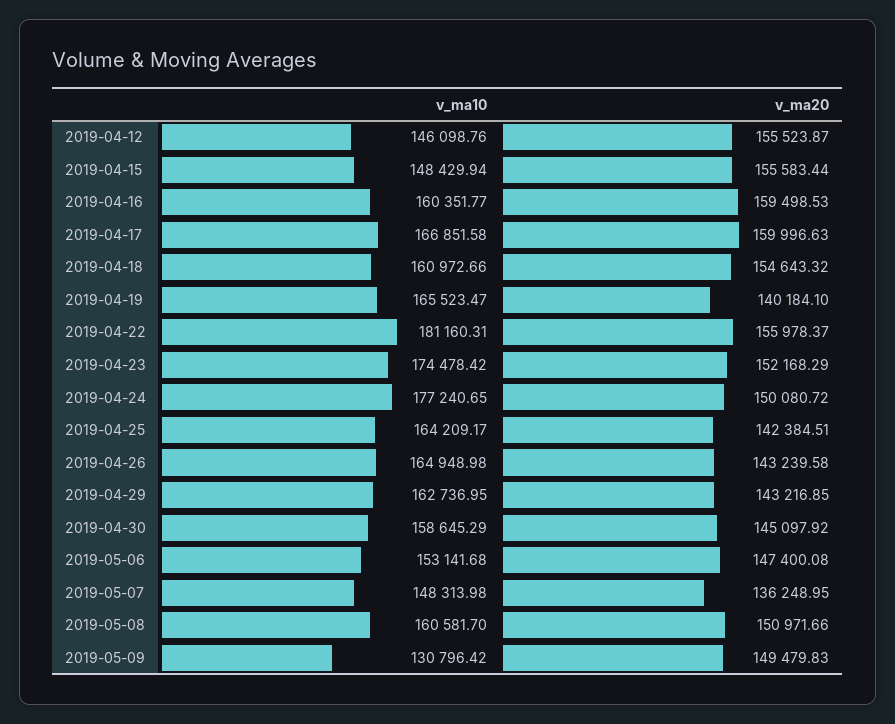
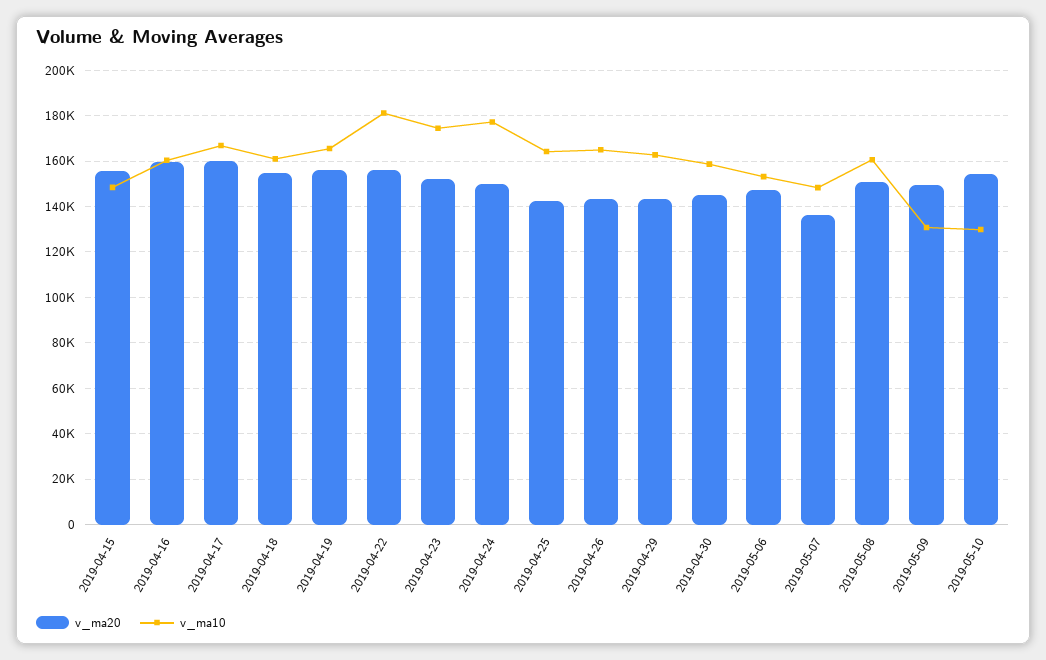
v_ma10, 2019-04-12: 146098.76 -> none
v_ma20, 2019-04-12: 155523.87 -> none
v_ma20, 2019-04-19: 140184.1 -> 155000
v_ma20, 2019-05-10: none -> 155000
v_ma10, 2019-05-10: none -> 130000

